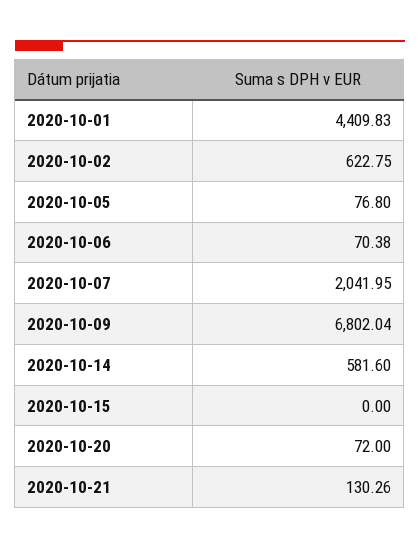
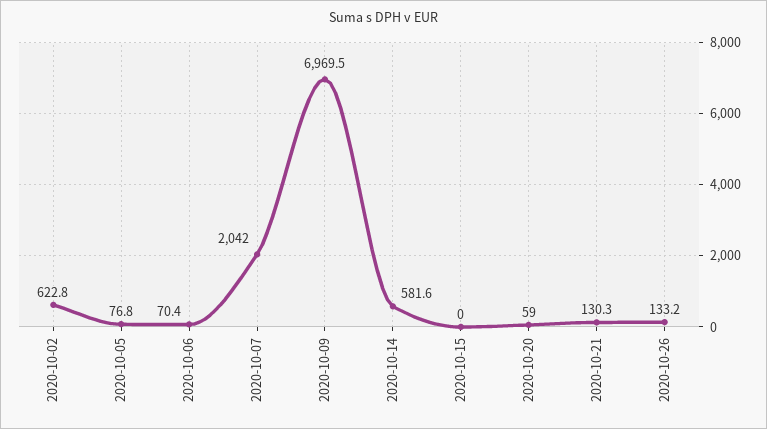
2020-10-01: 4409.83 -> none
2020-10-09: 6802.04 -> 6969.5
2020-10-20: 72 -> 59
2020-10-26: none -> 133.2

